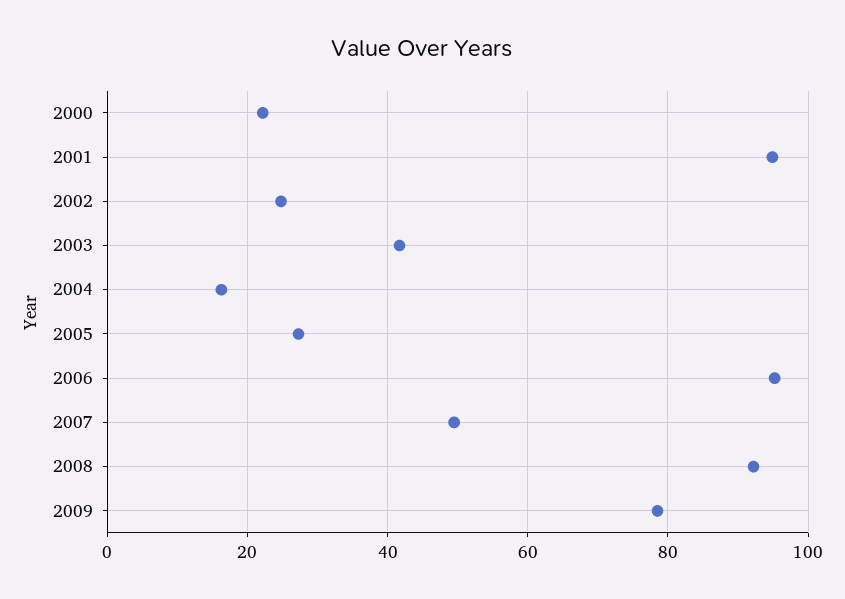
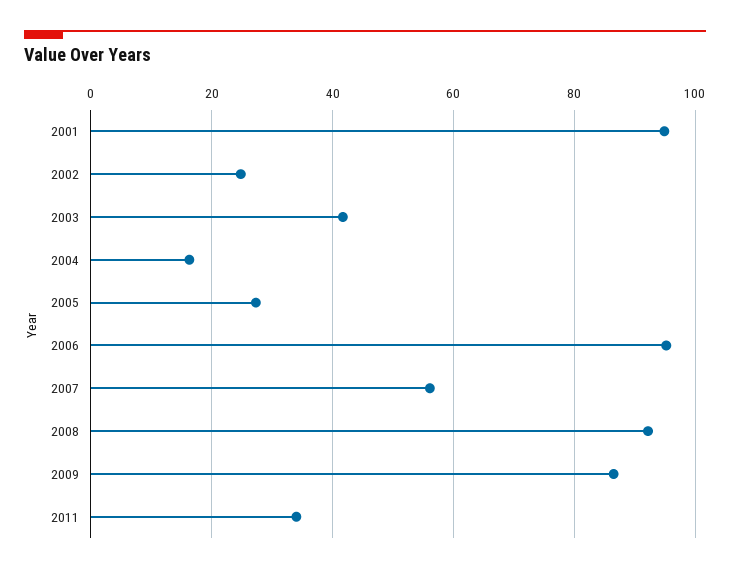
2000: 22 -> none
2007: 50 -> 56
2009: 78 -> 86
2011: none -> 34

